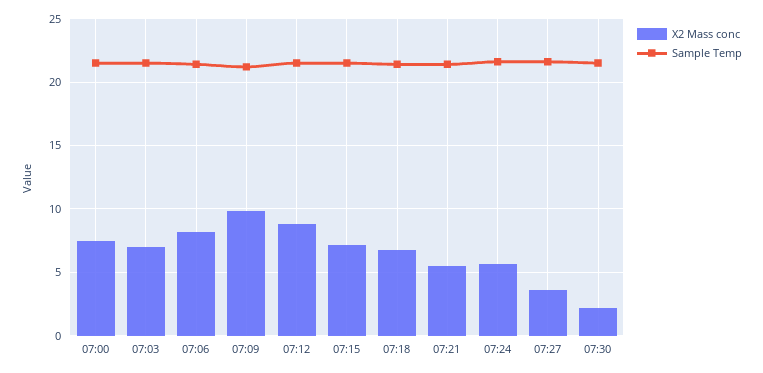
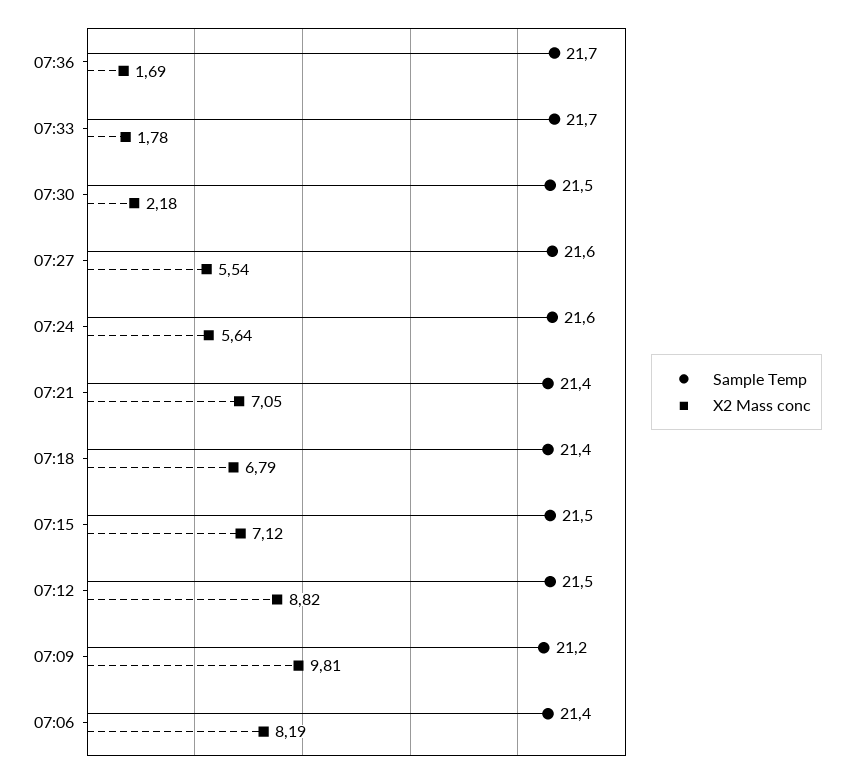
X2 Mass conc, 07:00: 7.5 -> none
Sample Temp, 07:00: 21.5 -> none
X2 Mass conc, 07:03: 7 -> none
Sample Temp, 07:03: 21.5 -> none
X2 Mass conc, 07:21: 5.5 -> 7.05
X2 Mass conc, 07:27: 3.5 -> 5.54
Sample Temp, 07:36: none -> 21.7
X2 Mass conc, 07:36: none -> 1.69
Sample Temp, 07:33: none -> 21.7
X2 Mass conc, 07:33: none -> 1.78

